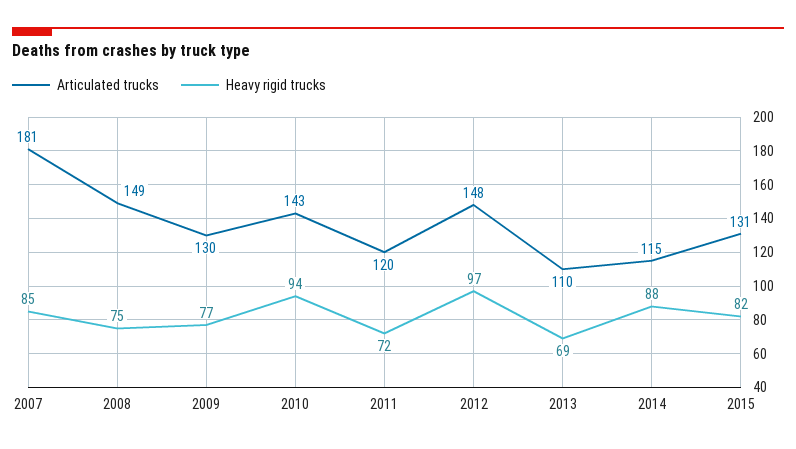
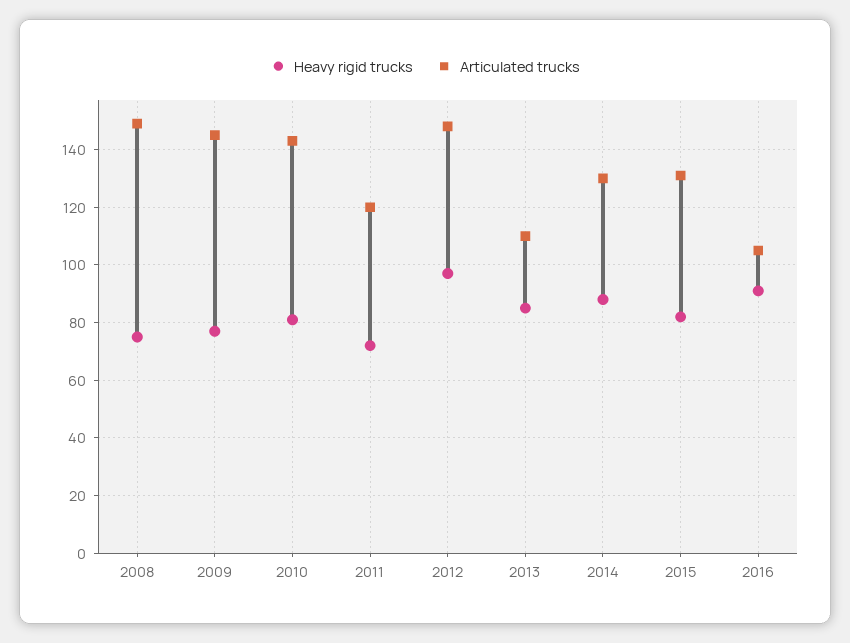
Articulated trucks, 2007: 181 -> none
Heavy rigid trucks, 2007: 85 -> none
Articulated trucks, 2009: 130 -> 145
Heavy rigid trucks, 2010: 94 -> 80
Heavy rigid trucks, 2013: 69 -> 85
Articulated trucks, 2014: 115 -> 130
Heavy rigid trucks, 2016: none -> 90
Articulated trucks, 2016: none -> 105

